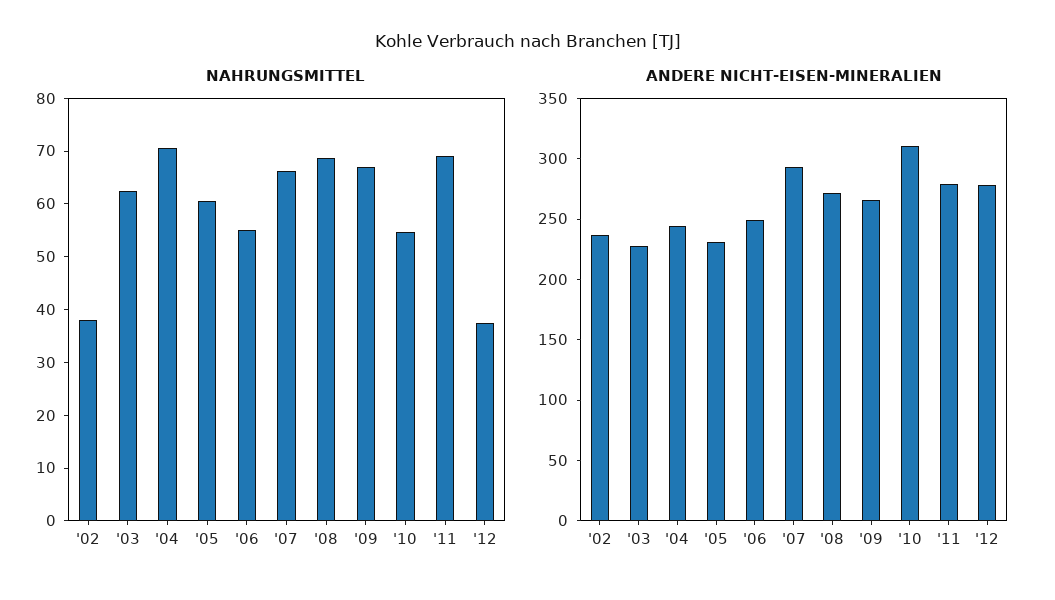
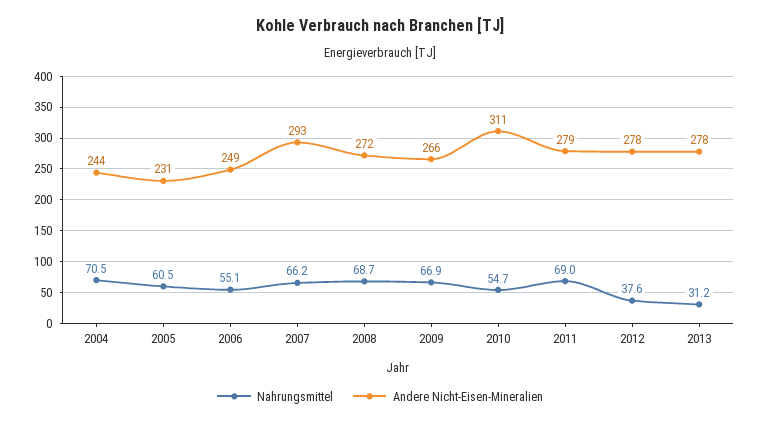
NAHRUNGSMITTEL, '02: 38 -> none
NAHRUNGSMITTEL, '03: 62 -> none
ANDERE NICHT-EISEN-MINERALIEN, '02: 240 -> none
ANDERE NICHT-EISEN-MINERALIEN, '03: 230 -> none
NAHRUNGSMITTEL, 2013: none -> 31.2
ANDERE NICHT-EISEN-MINERALIEN, 2013: none -> 278

